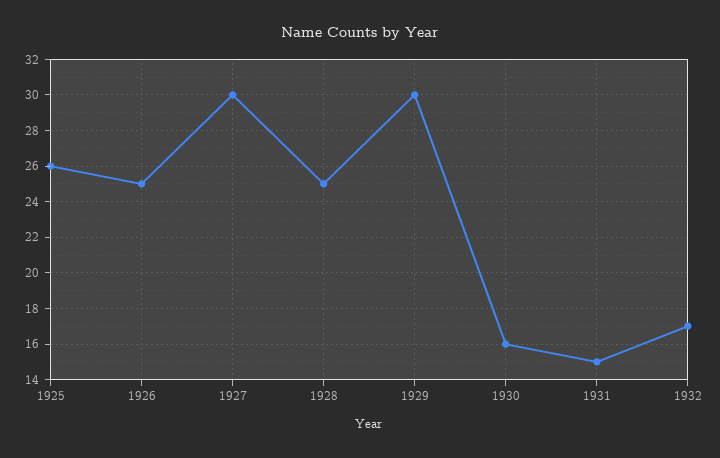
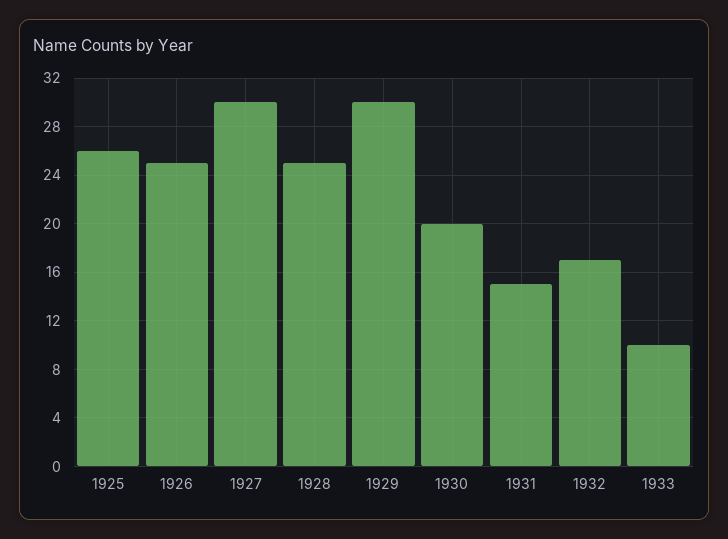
1930: 16 -> 20
1933: none -> 10

